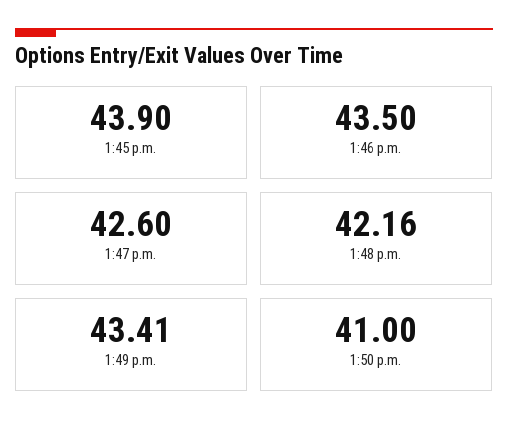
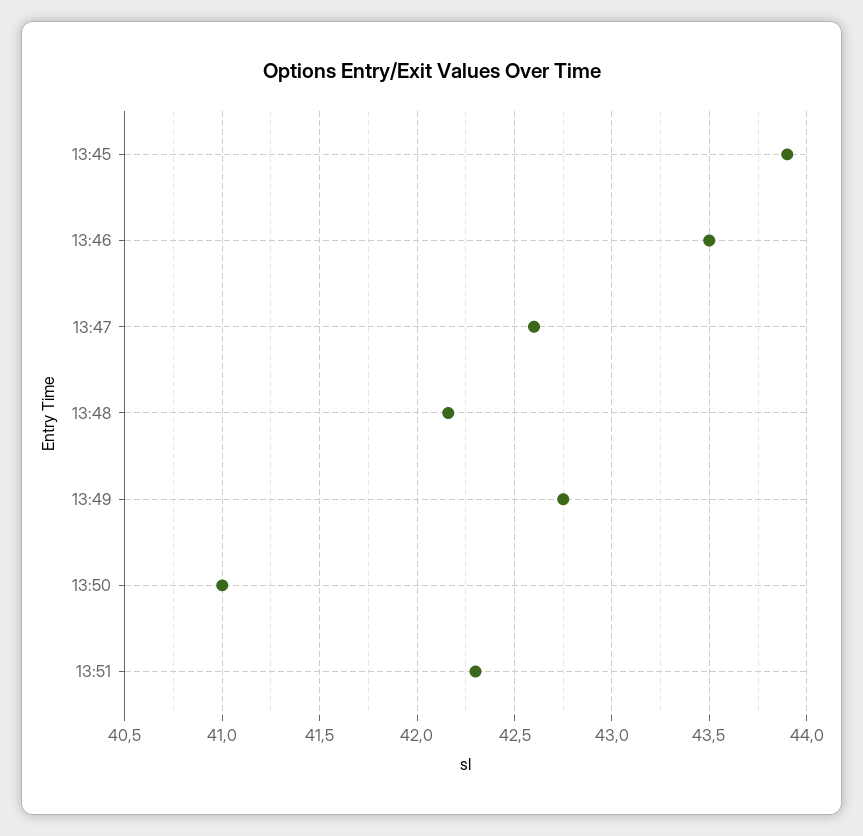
1:49 p.m.: 43.41 -> 42.75
13:51: none -> 42.3

